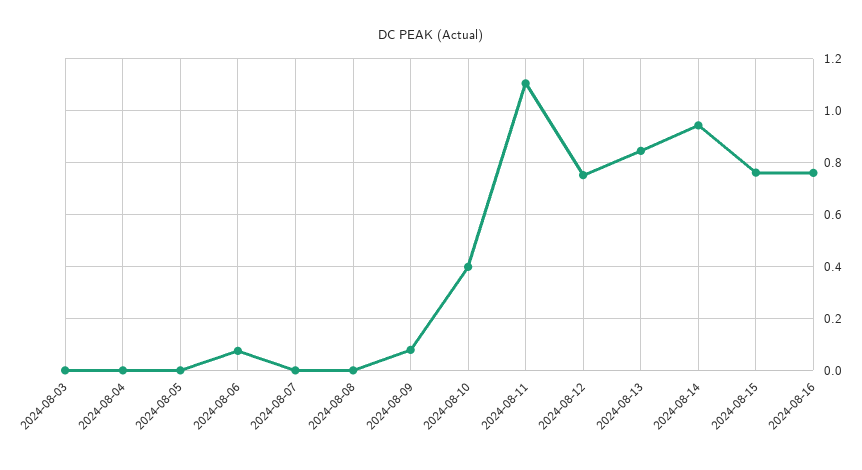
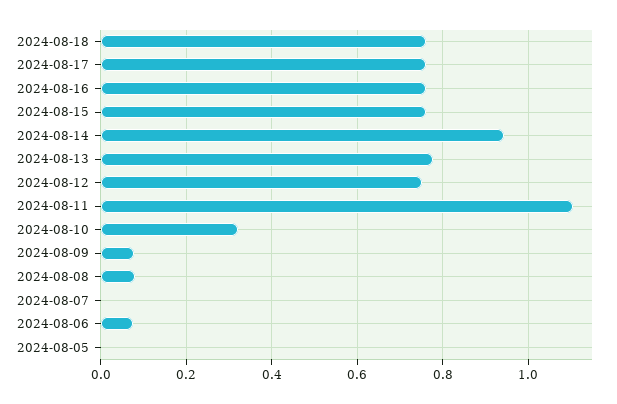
2024-08-03: 0 -> none
2024-08-04: 0 -> none
2024-08-08: 0 -> 0.08
2024-08-10: 0.4 -> 0.32
2024-08-13: 0.85 -> 0.78
2024-08-18: none -> 0.76
2024-08-17: none -> 0.76

